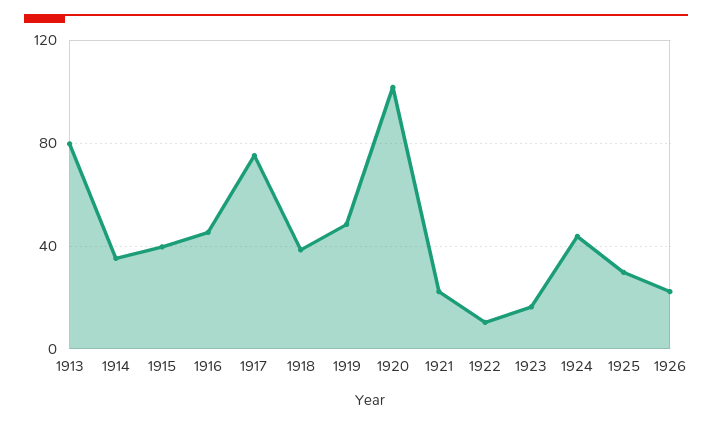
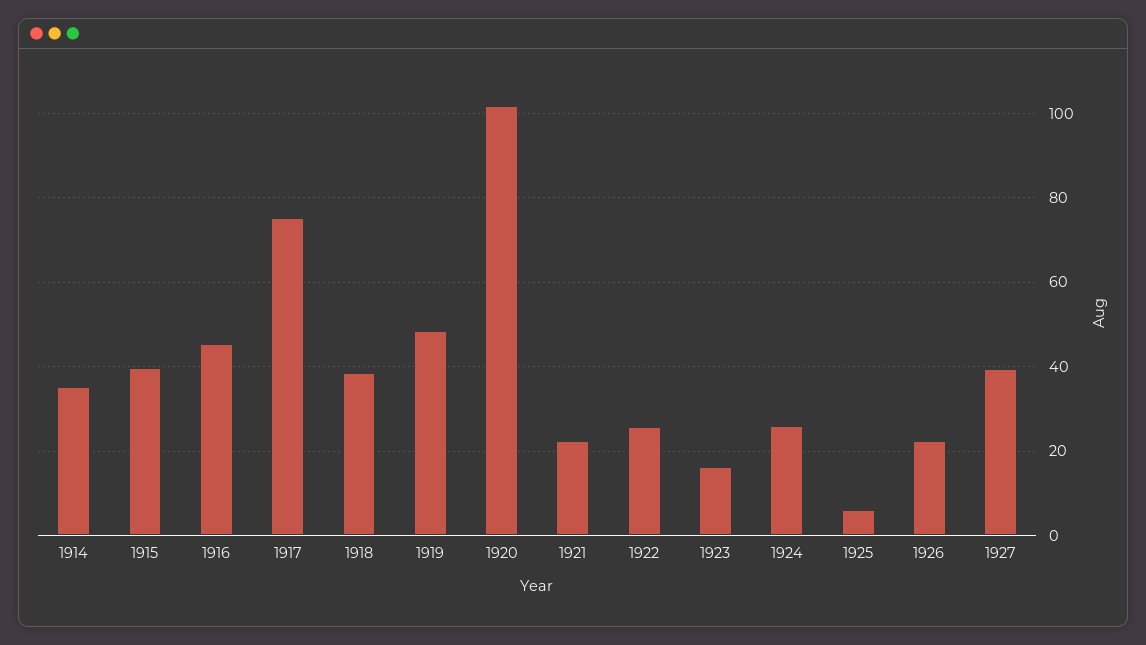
1913: 80 -> none
1922: 10 -> 26
1924: 45 -> 26
1925: 30 -> 6
1927: none -> 40

